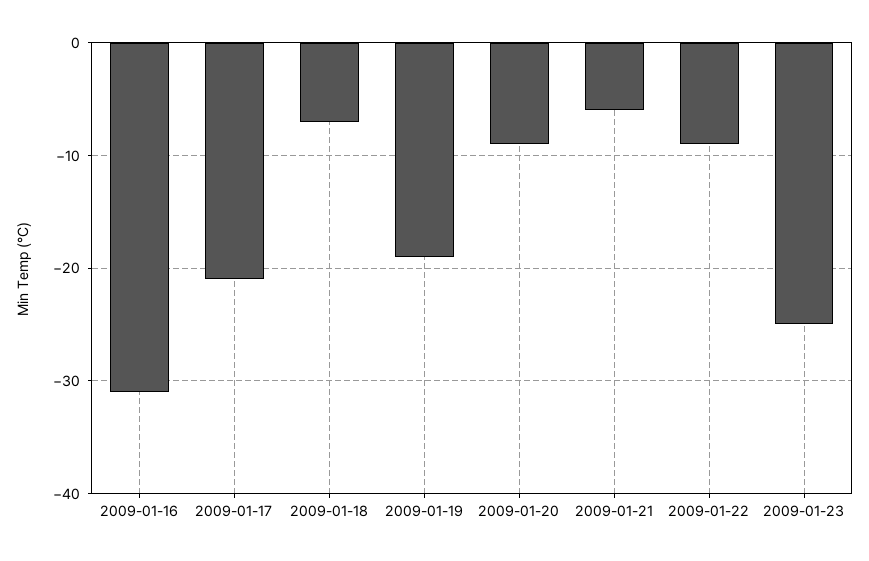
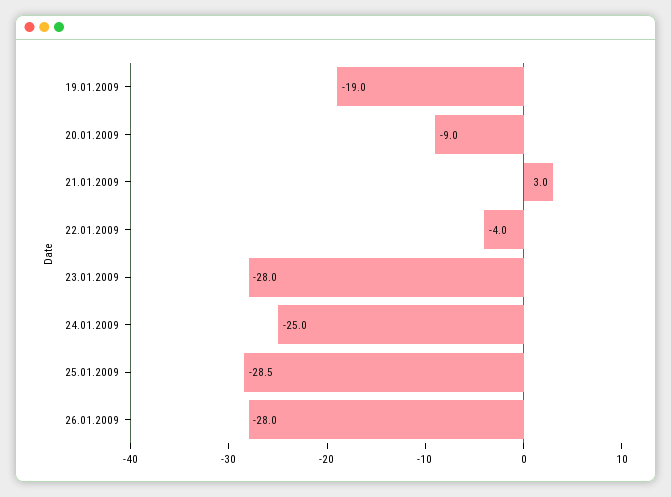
2009-01-16: -31 -> none
2009-01-17: -21 -> none
2009-01-18: -7 -> none
2009-01-21: -6 -> 3
2009-01-22: -9 -> -4
2009-01-23: -25 -> -28
24.01.2009: none -> -25
25.01.2009: none -> -28.5
26.01.2009: none -> -28

